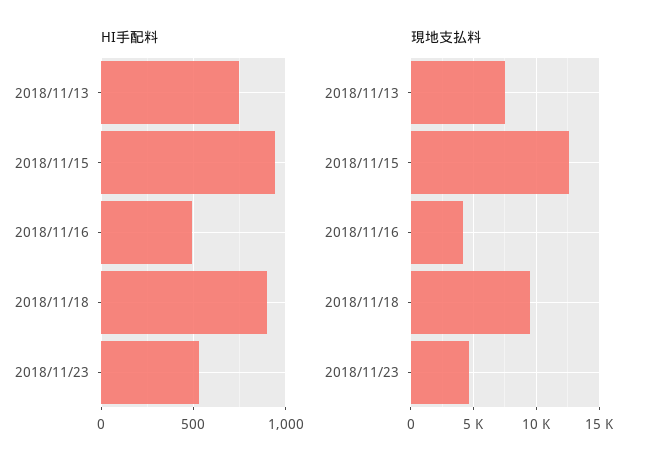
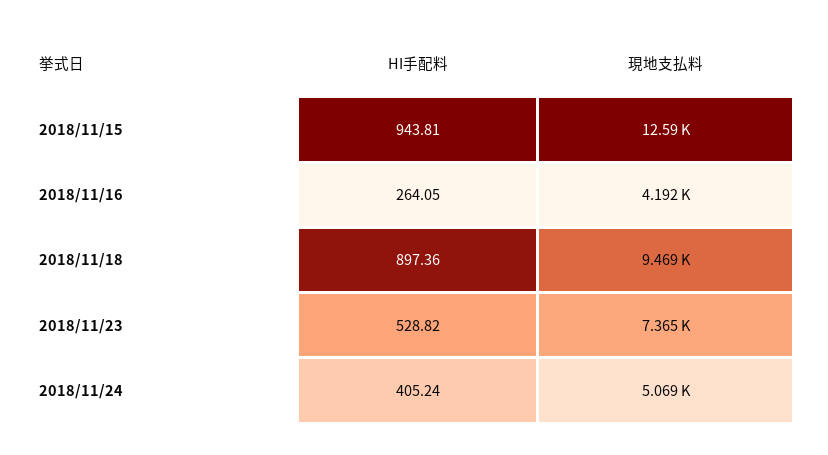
HI手配料, 2018/11/13: 750 -> none
HI手配料, 2018/11/16: 500 -> 264.05
現地支払料, 2018/11/13: 7500 -> none
現地支払料, 2018/11/23: 4500 -> 7365
HI手配料, 2018/11/24: none -> 405.24
現地支払料, 2018/11/24: none -> 5069

